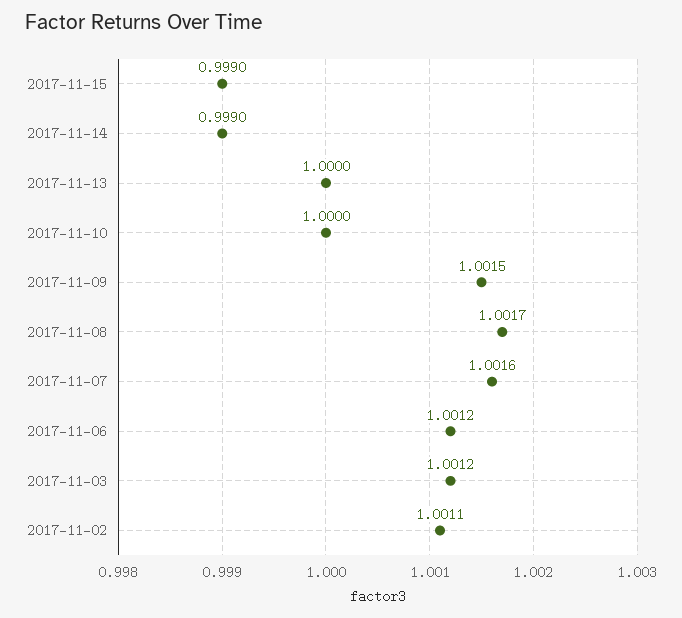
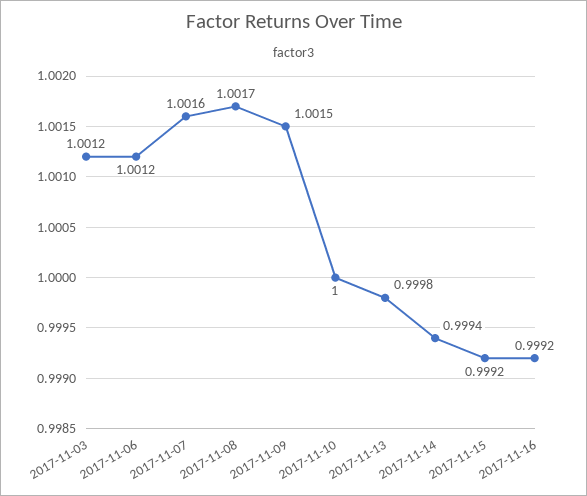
2017-11-15: 0.999 -> 0.9992
2017-11-14: 0.999 -> 0.9994
2017-11-13: 1 -> 0.9998
2017-11-02: 1.0011 -> none
2017-11-16: none -> 0.9992

